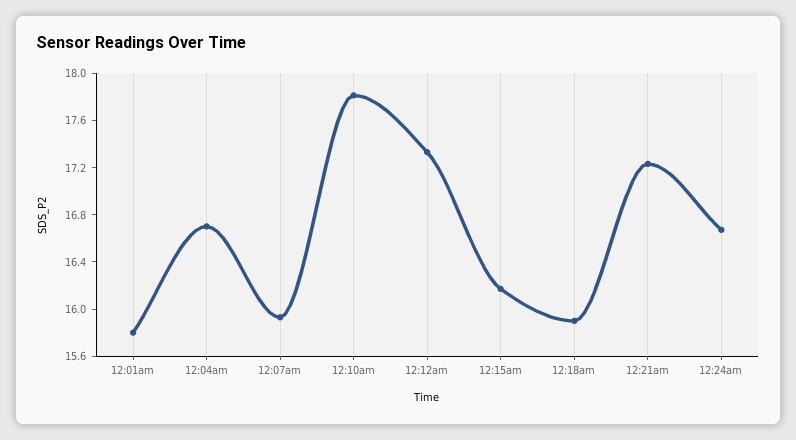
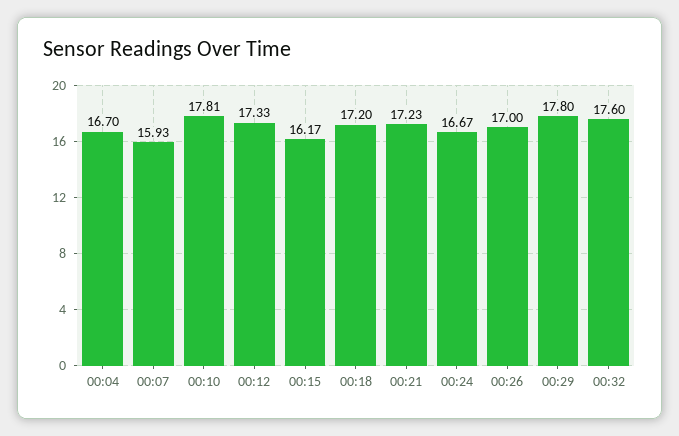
12:01am: 15.8 -> none
12:18am: 15.9 -> 17.2
00:26: none -> 17
00:29: none -> 17.8
00:32: none -> 17.6

